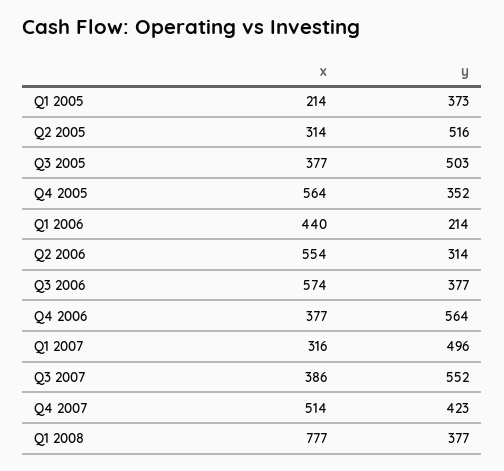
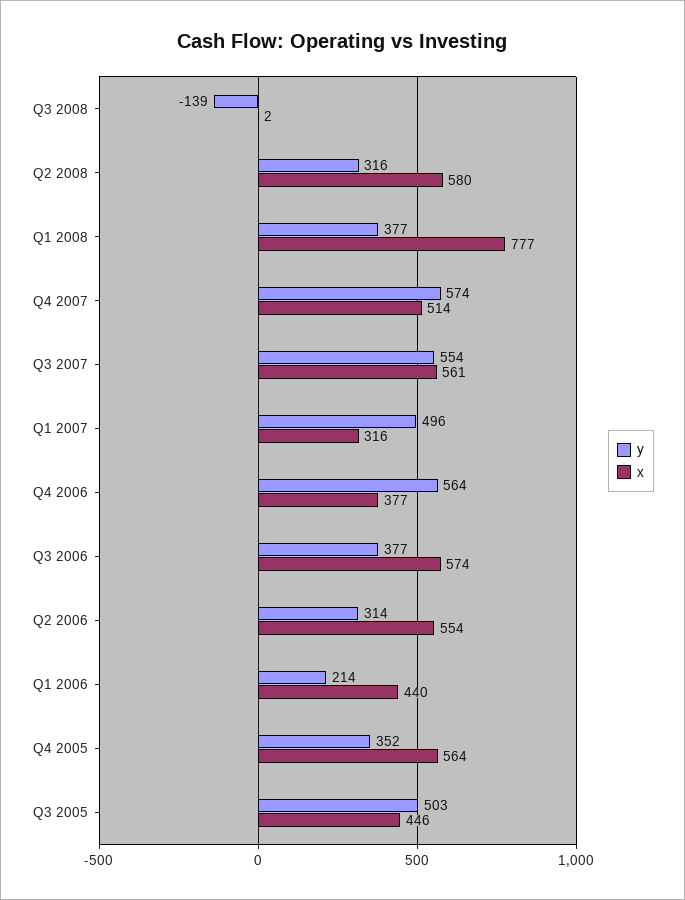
x, Q1 2005: 214 -> none
y, Q1 2005: 373 -> none
x, Q2 2005: 314 -> none
y, Q2 2005: 516 -> none
x, Q3 2005: 377 -> 446
x, Q3 2007: 386 -> 561
y, Q3 2007: 552 -> 554
y, Q4 2007: 423 -> 574
y, Q3 2008: none -> -139
x, Q3 2008: none -> 2
y, Q2 2008: none -> 316
x, Q2 2008: none -> 580

